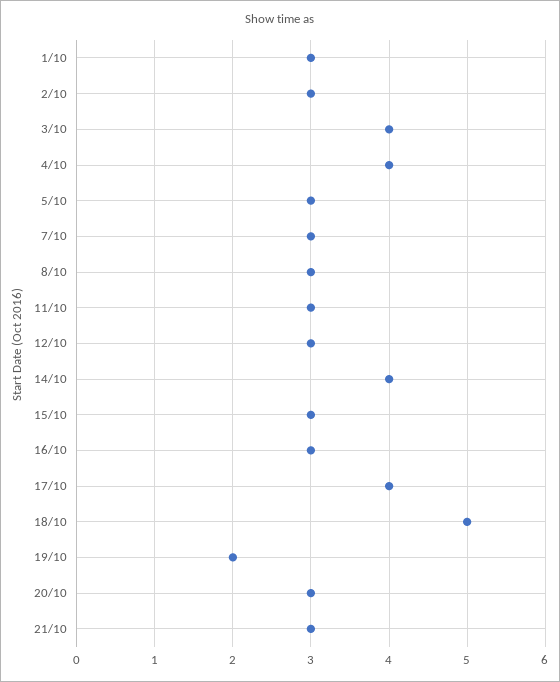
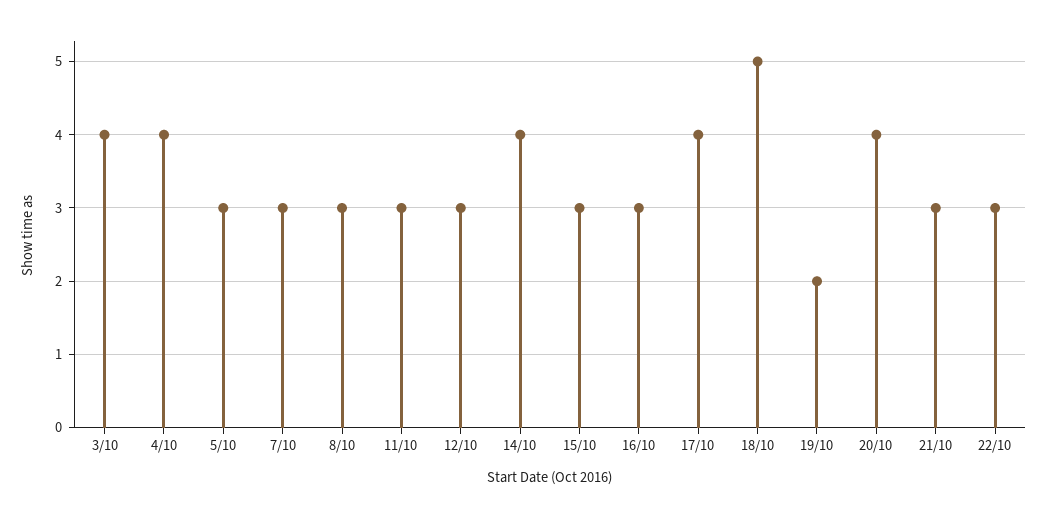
1/10: 3 -> none
2/10: 3 -> none
20/10: 3 -> 4
22/10: none -> 3

